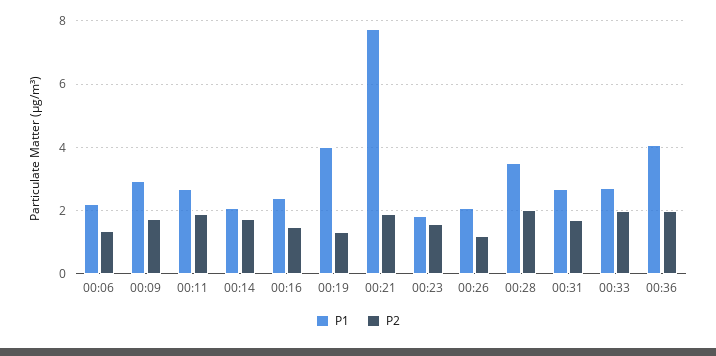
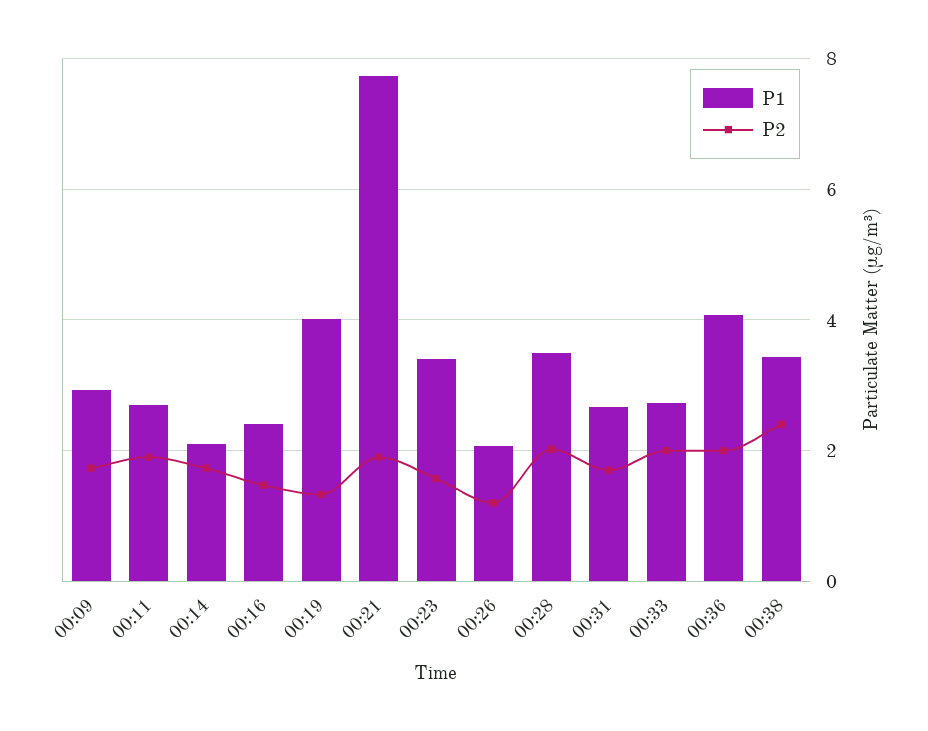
P1, 00:06: 2.2 -> none
P2, 00:06: 1.4 -> none
P1, 00:23: 1.8 -> 3.4
P1, 00:38: none -> 3.4
P2, 00:38: none -> 2.4

